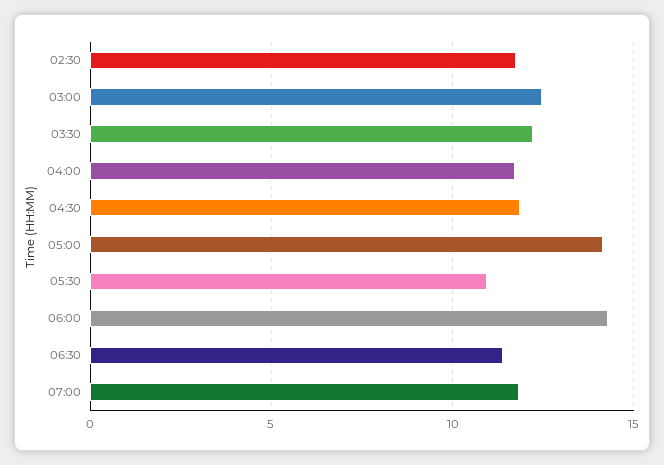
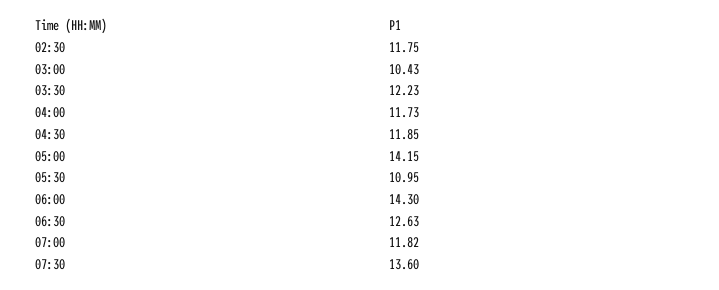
03:00: 12.5 -> 10.43
06:30: 11.5 -> 12.63
07:30: none -> 13.6

